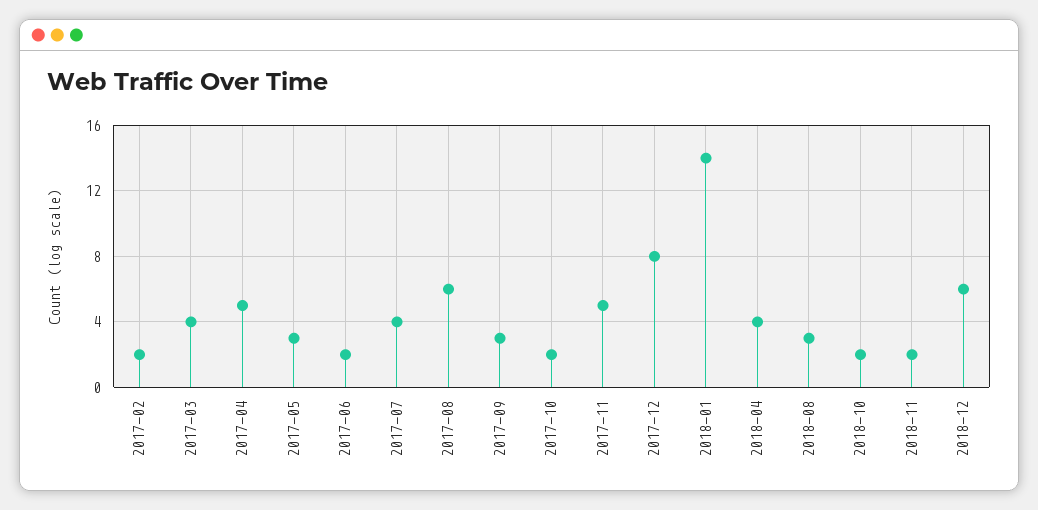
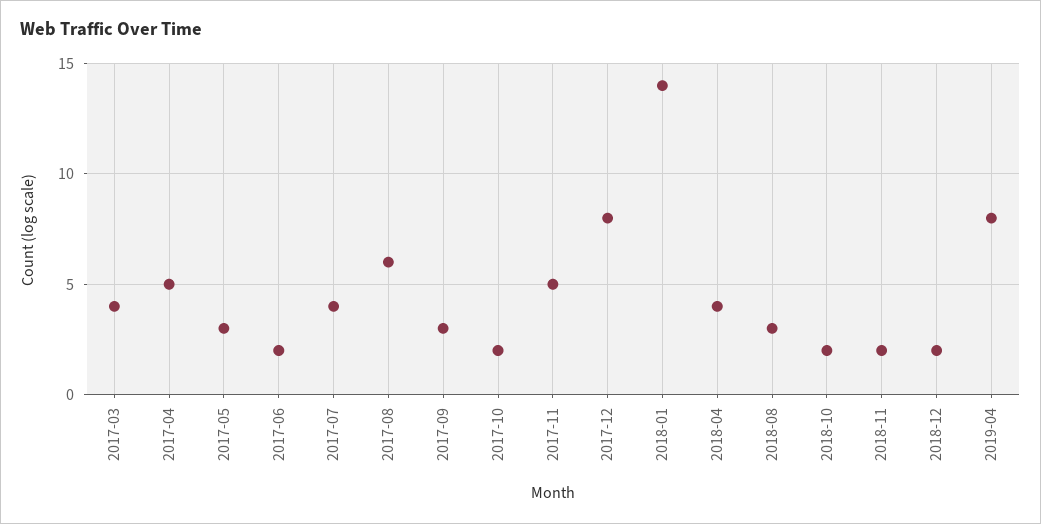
2017-02: 2 -> none
2018-12: 6 -> 2
2019-04: none -> 8

